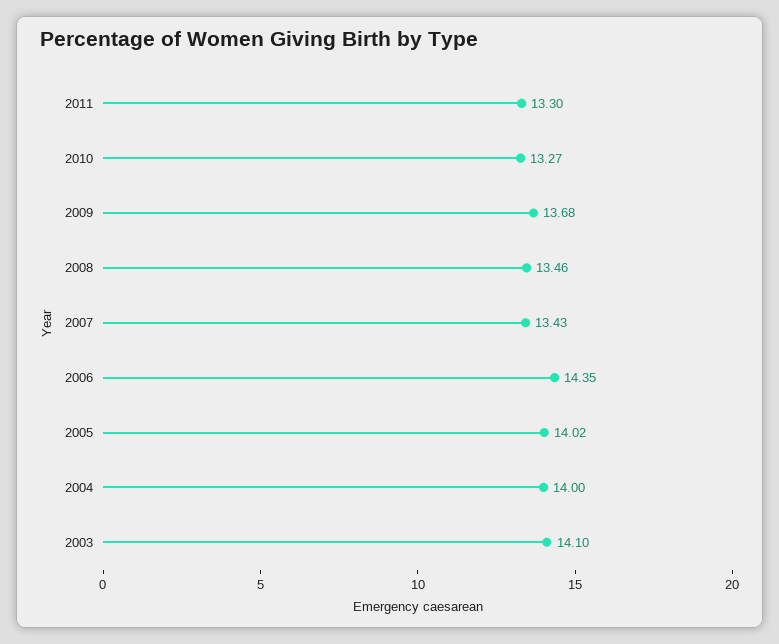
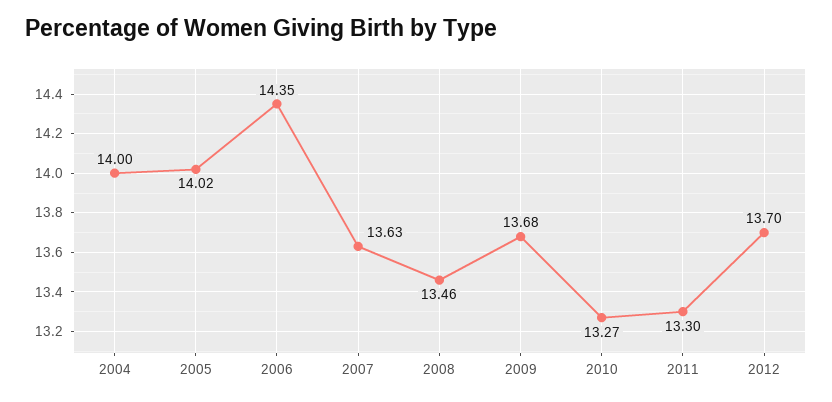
2007: 13.43 -> 13.63
2003: 14.1 -> none
2012: none -> 13.7

